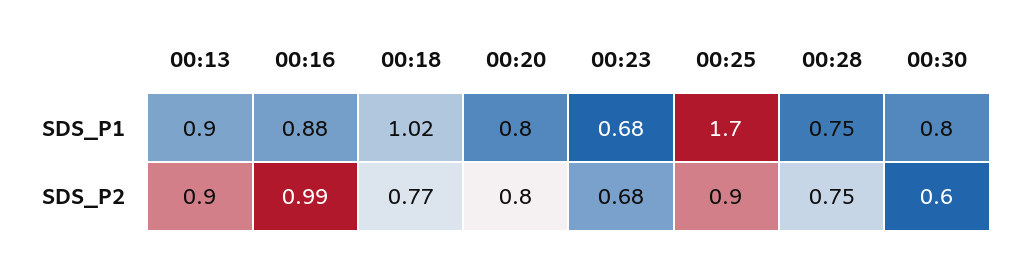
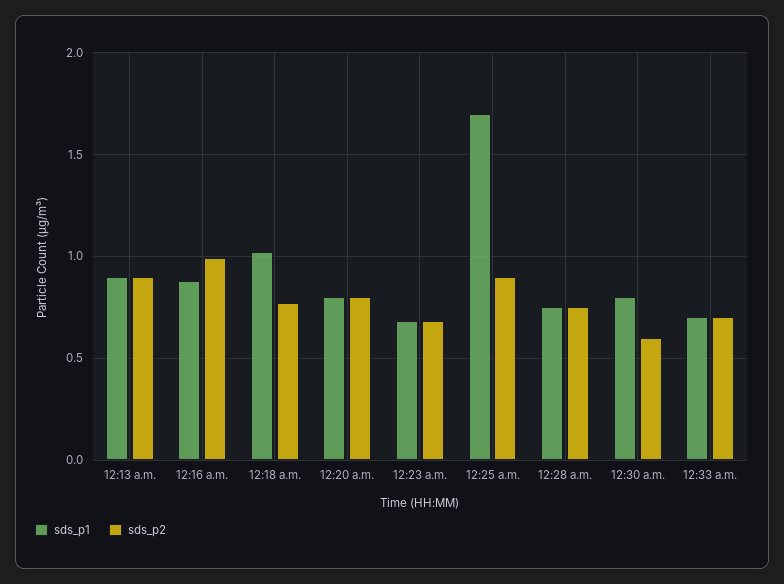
SDS_P1, 12:33 a.m.: none -> 0.7
SDS_P2, 12:33 a.m.: none -> 0.7

